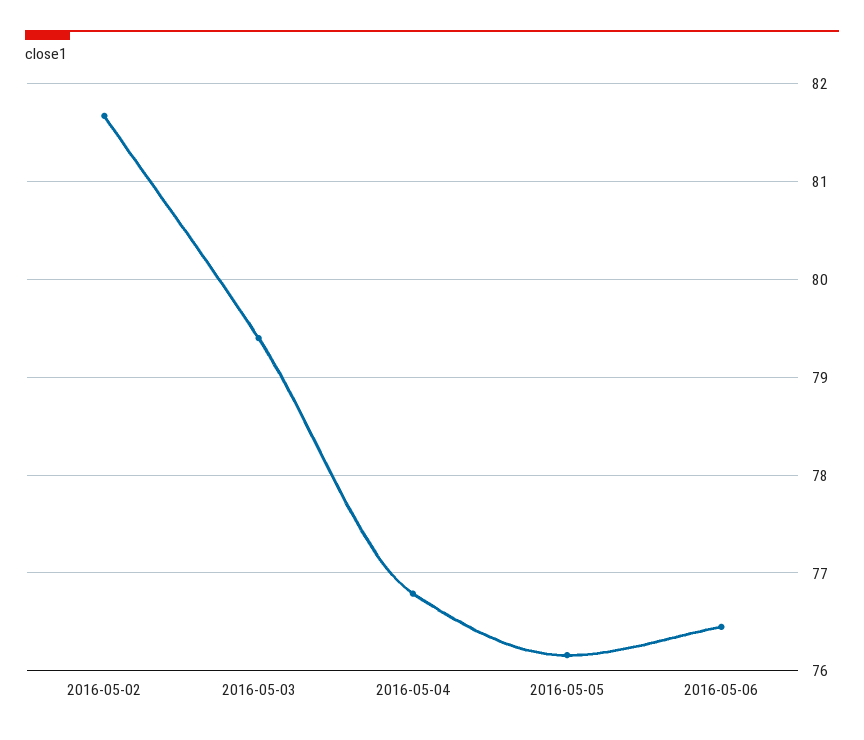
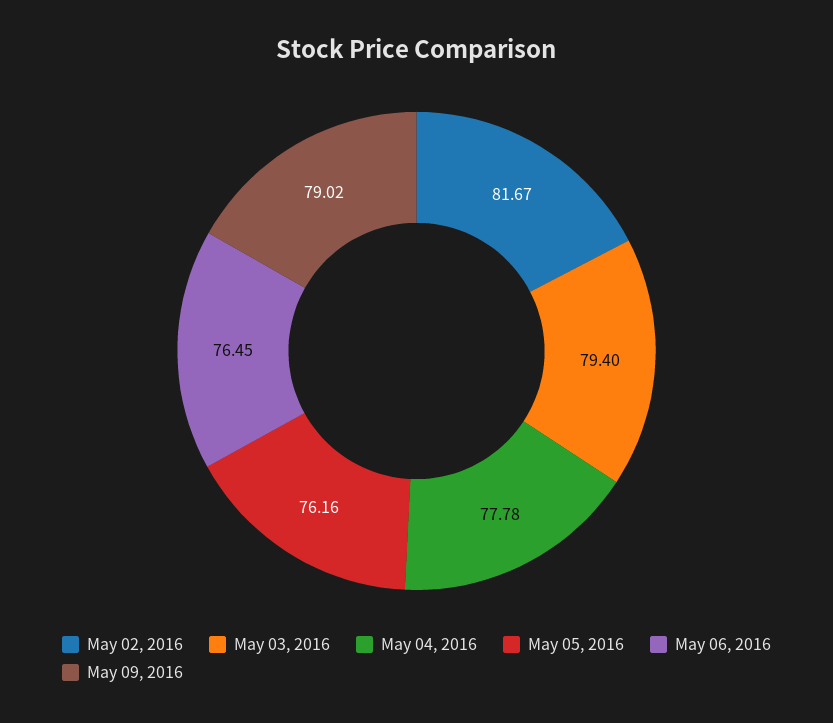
2016-05-04: 76.8 -> 77.78
May 09, 2016: none -> 79.02

